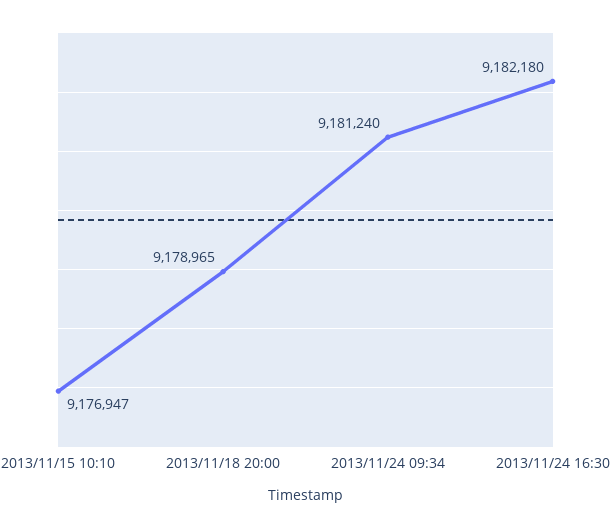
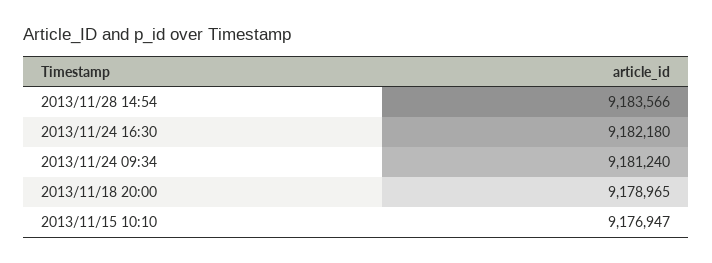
2013/11/28 14:54: none -> 9183566

